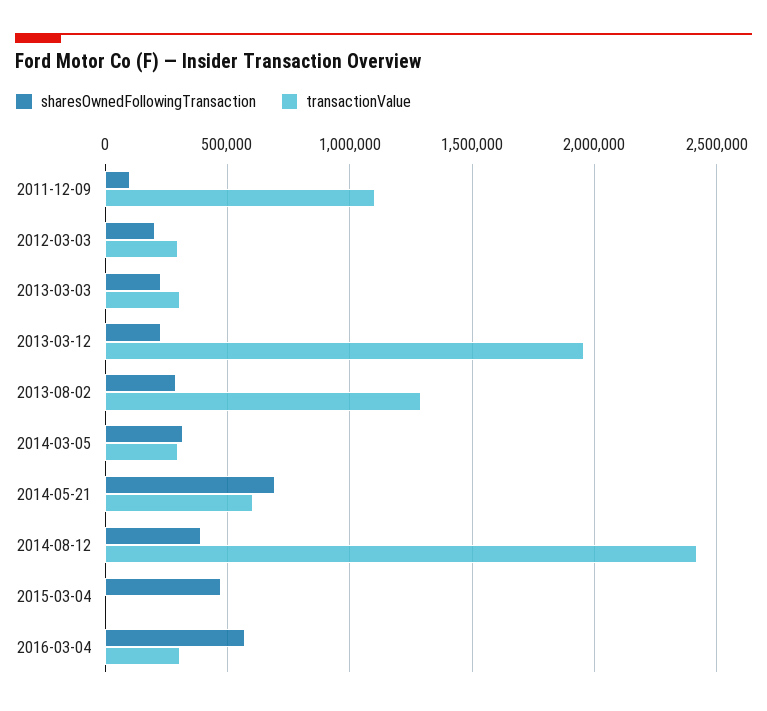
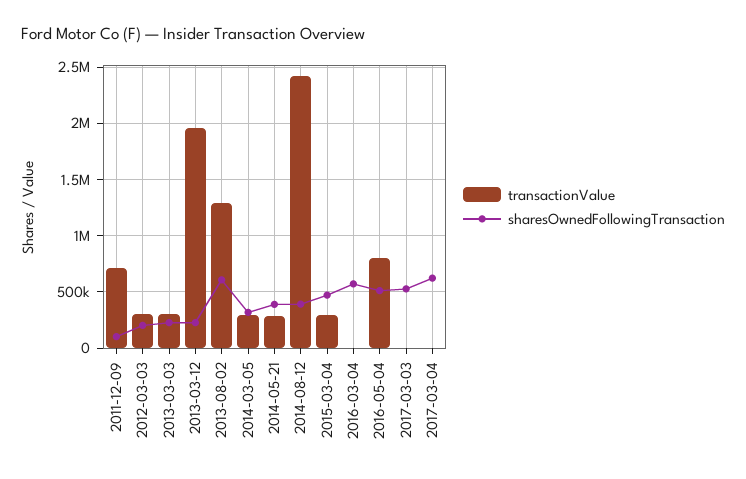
transactionValue, 2011-12-09: 1100000 -> 700000
sharesOwnedFollowingTransaction, 2013-08-02: 300000 -> 600000
sharesOwnedFollowingTransaction, 2014-05-21: 700000 -> 400000
transactionValue, 2014-05-21: 600000 -> 300000
transactionValue, 2015-03-04: 0 -> 300000
transactionValue, 2016-03-04: 300000 -> 0
transactionValue, 2016-05-04: none -> 800000
sharesOwnedFollowingTransaction, 2016-05-04: none -> 500000
transactionValue, 2017-03-03: none -> 0
sharesOwnedFollowingTransaction, 2017-03-03: none -> 500000
transactionValue, 2017-03-04: none -> 0
sharesOwnedFollowingTransaction, 2017-03-04: none -> 600000

